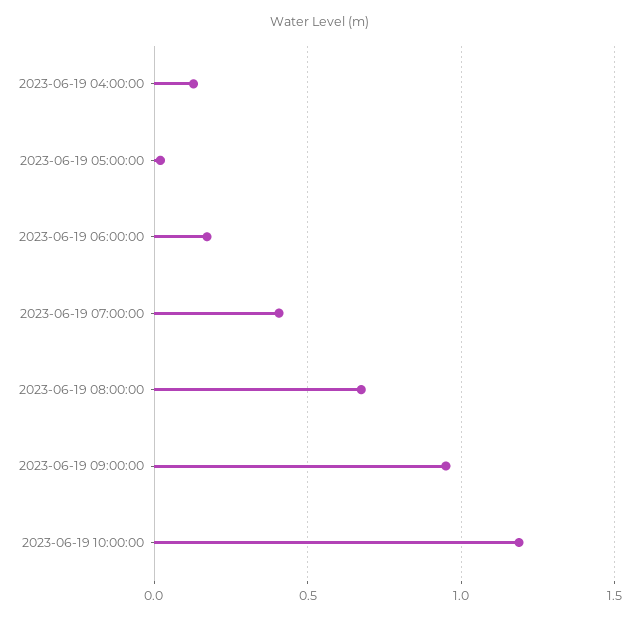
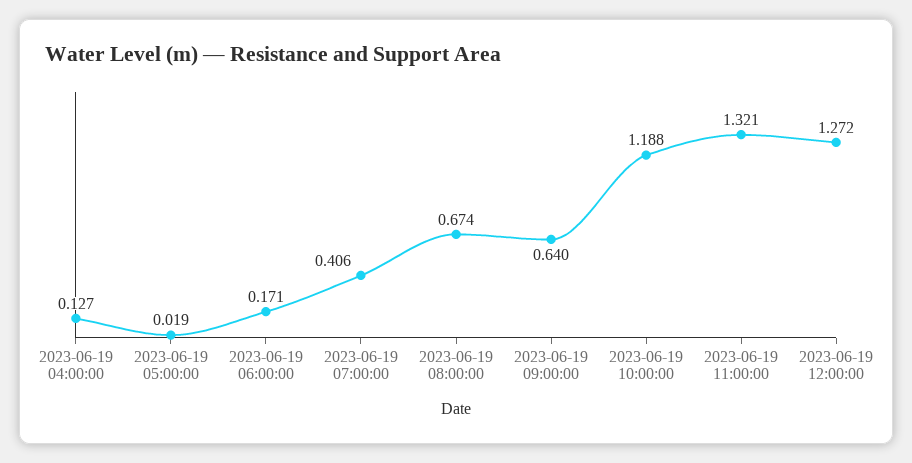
2023-06-19 09:00:00: 0.95 -> 0.64
2023-06-19 11:00:00: none -> 1.321
2023-06-19 12:00:00: none -> 1.272

